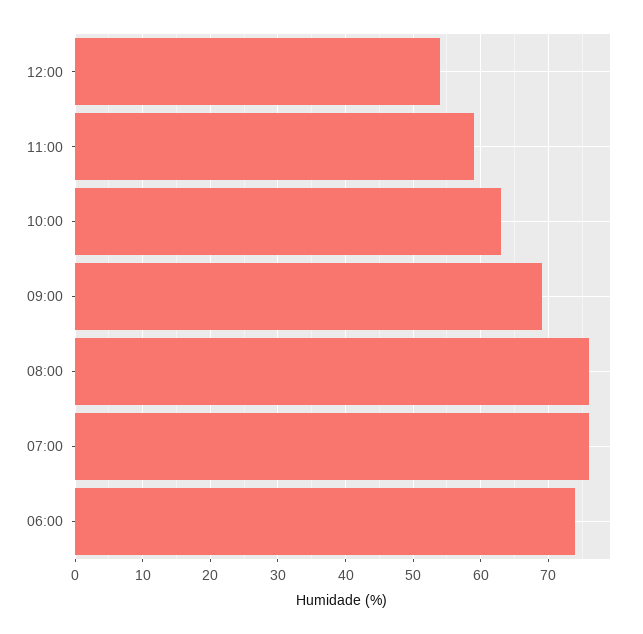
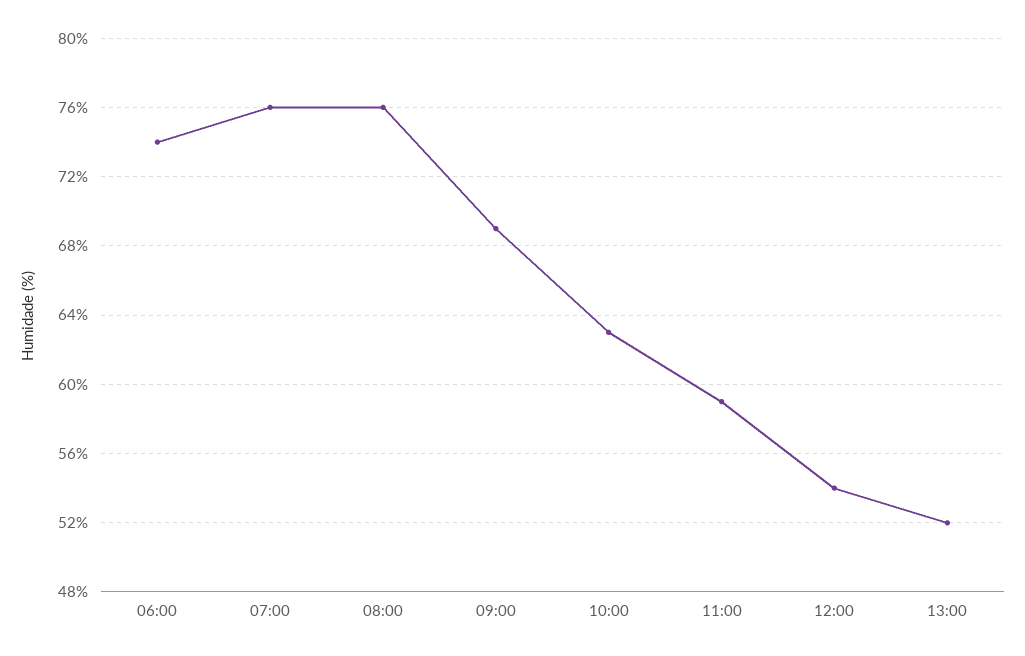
13:00: none -> 52

